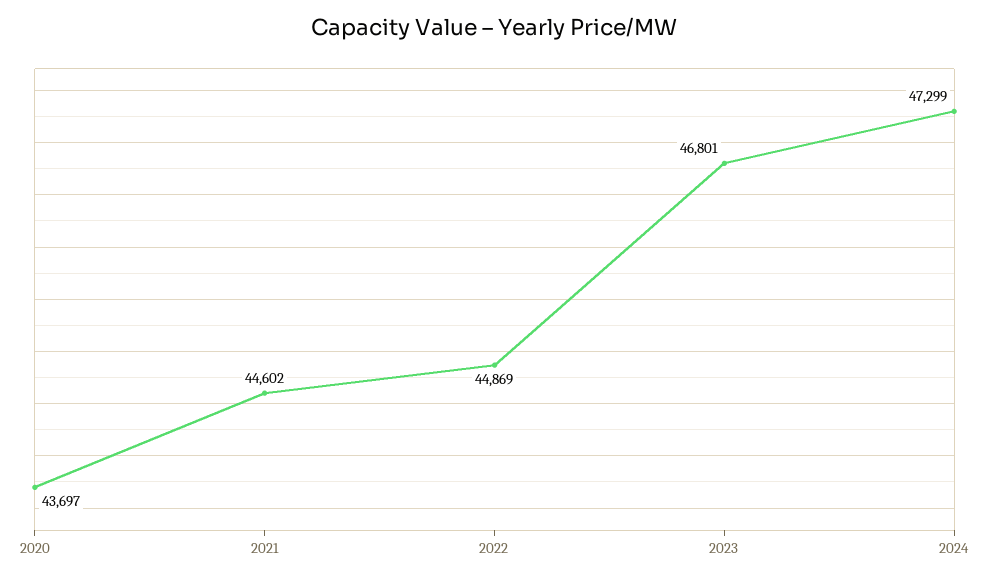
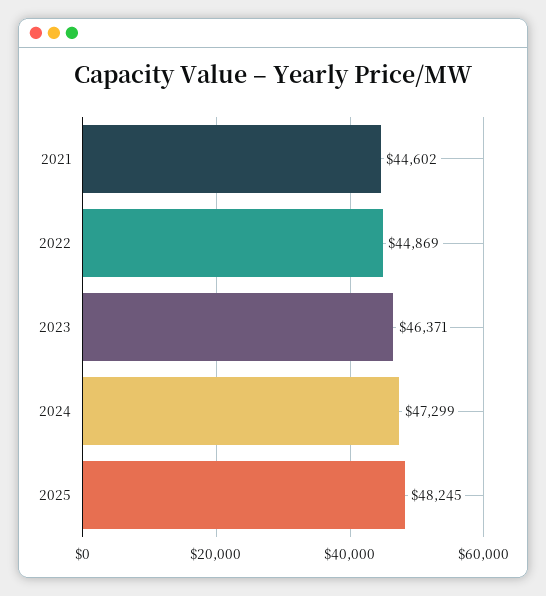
2020: 43697 -> none
2023: 46801 -> 46371
2025: none -> 48245

